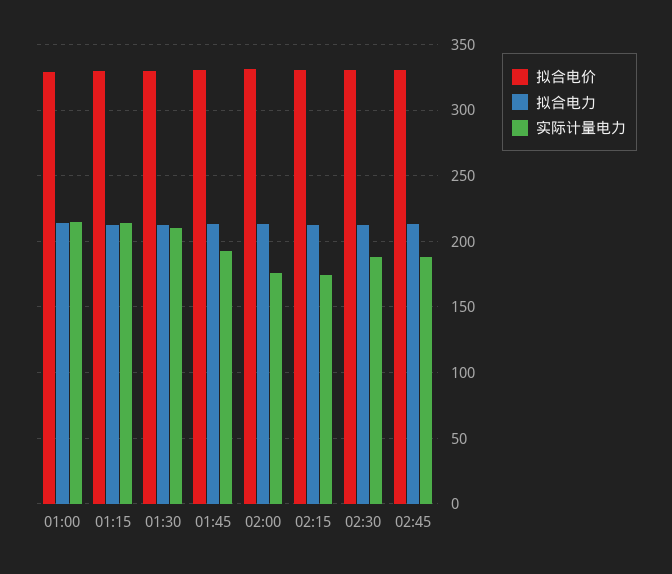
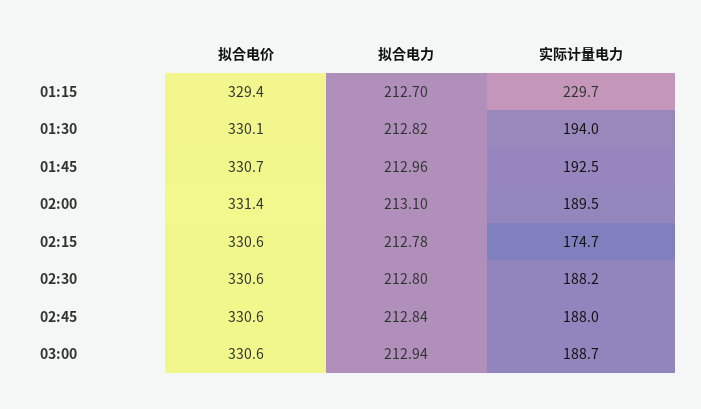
拟合电价, 01:00: 330 -> none
拟合电力, 01:00: 215 -> none
实际计量电力, 01:00: 215 -> none
实际计量电力, 01:15: 215 -> 229.7
实际计量电力, 01:30: 210 -> 194
实际计量电力, 02:00: 175 -> 189.5
拟合电价, 03:00: none -> 330.6
拟合电力, 03:00: none -> 212.94
实际计量电力, 03:00: none -> 188.7

